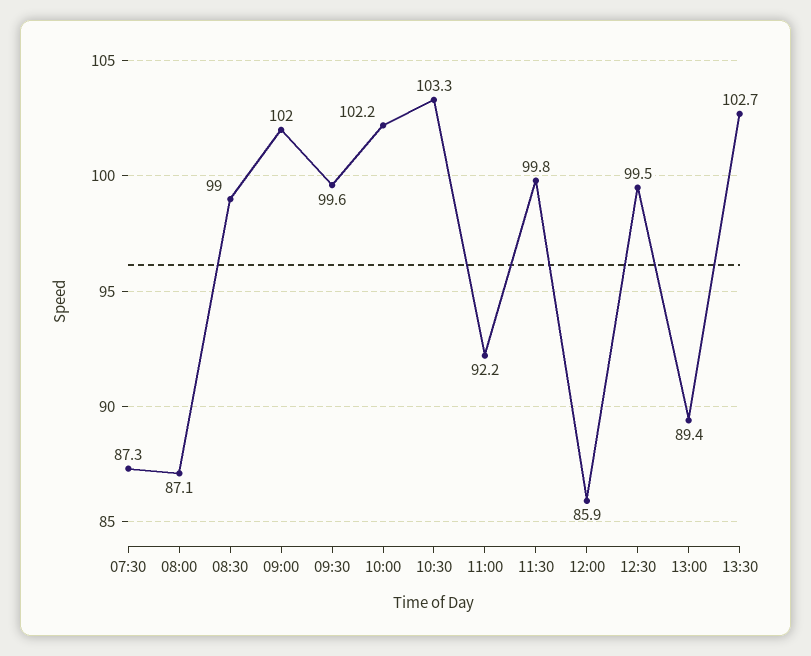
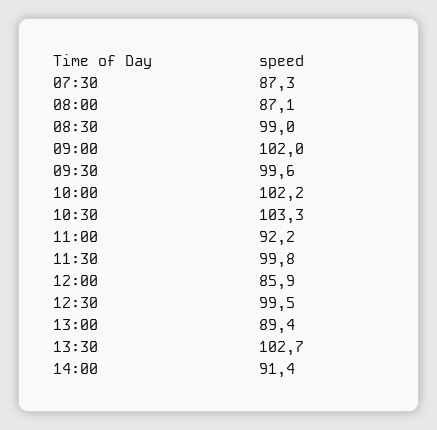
14:00: none -> 91.4

